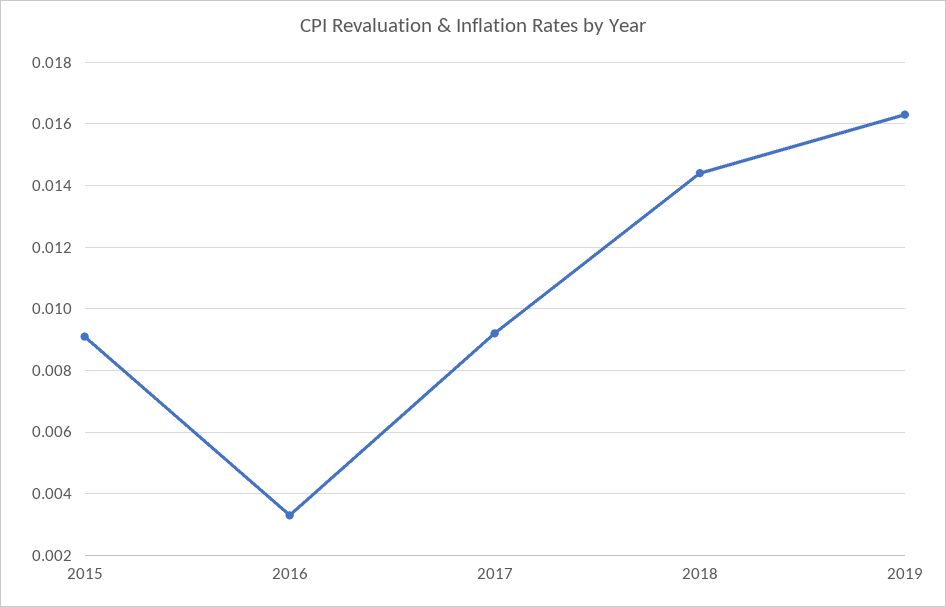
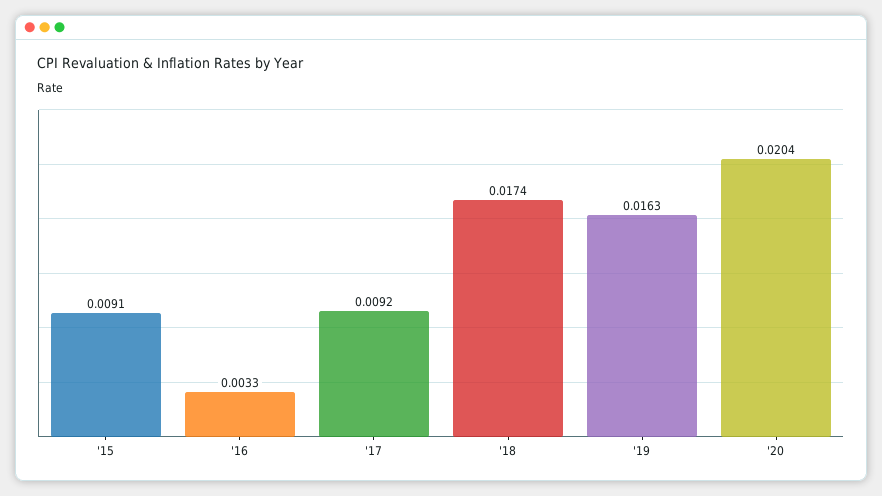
2018: 0.0145 -> 0.0174
'20: none -> 0.0204

